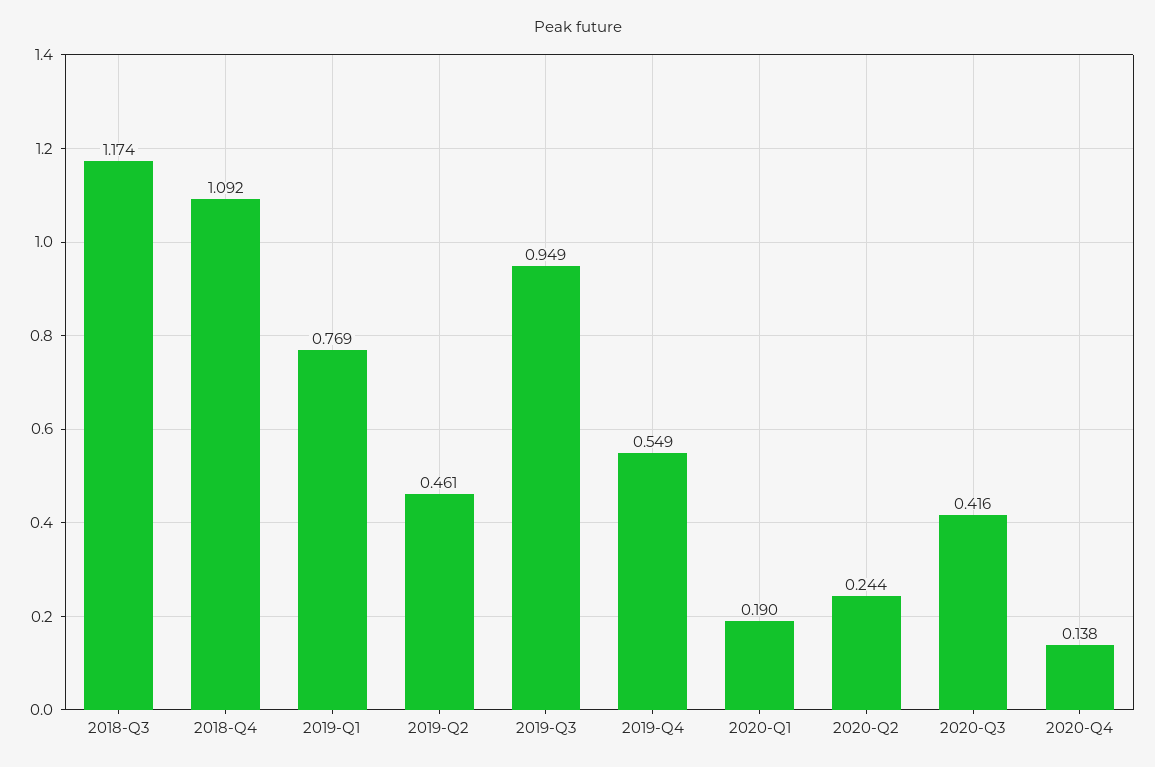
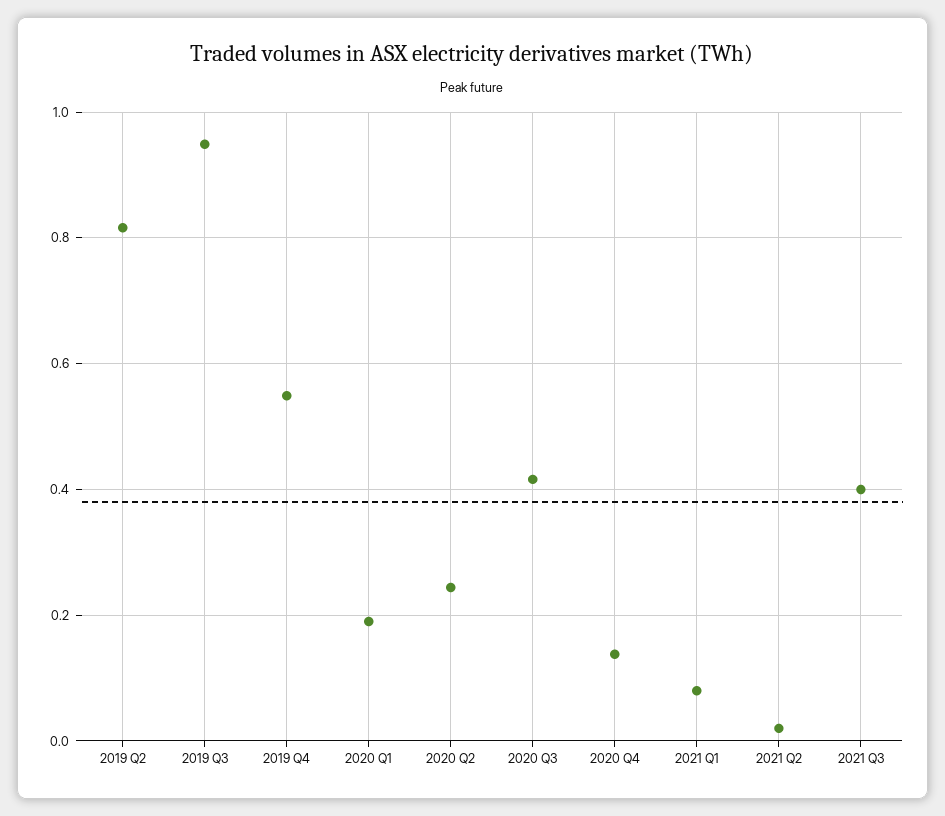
2018-Q3: 1.174 -> none
2018-Q4: 1.092 -> none
2019-Q1: 0.769 -> none
2019-Q2: 0.461 -> 0.82
2021 Q1: none -> 0.08
2021 Q2: none -> 0.02
2021 Q3: none -> 0.4

